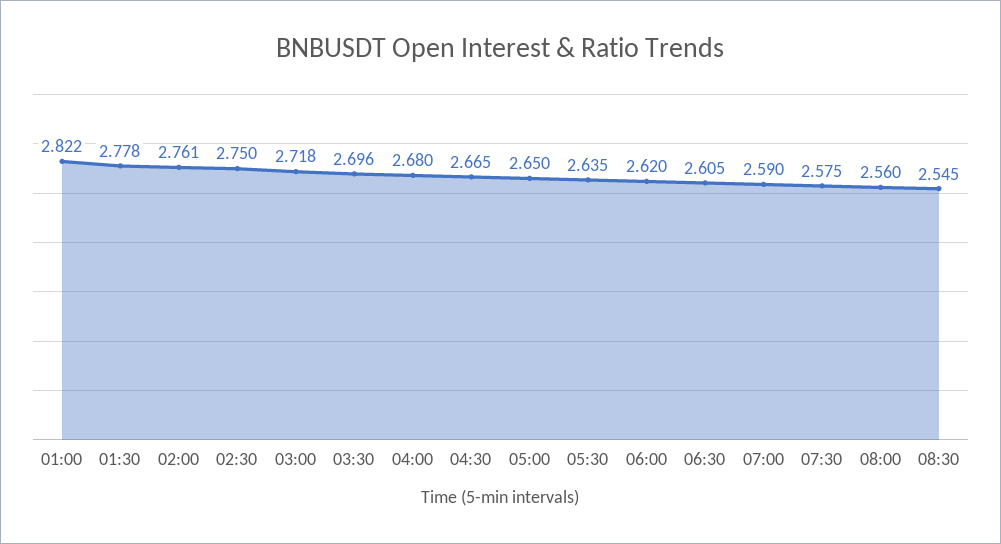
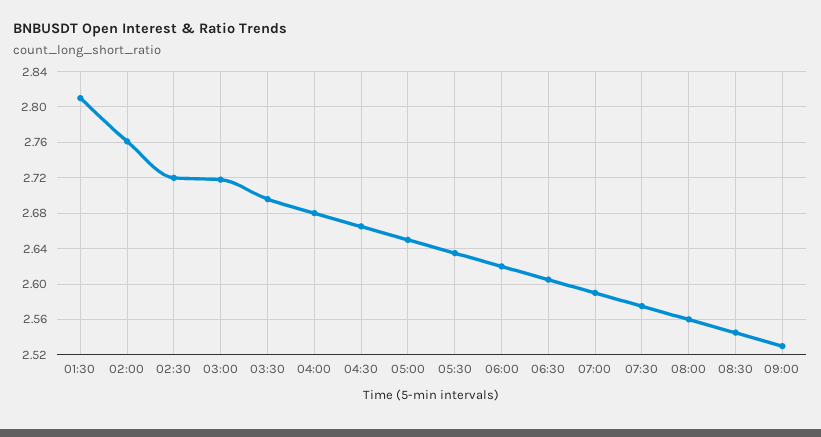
01:00: 2.822 -> none
01:30: 2.778 -> 2.81
02:30: 2.75 -> 2.72
09:00: none -> 2.53

